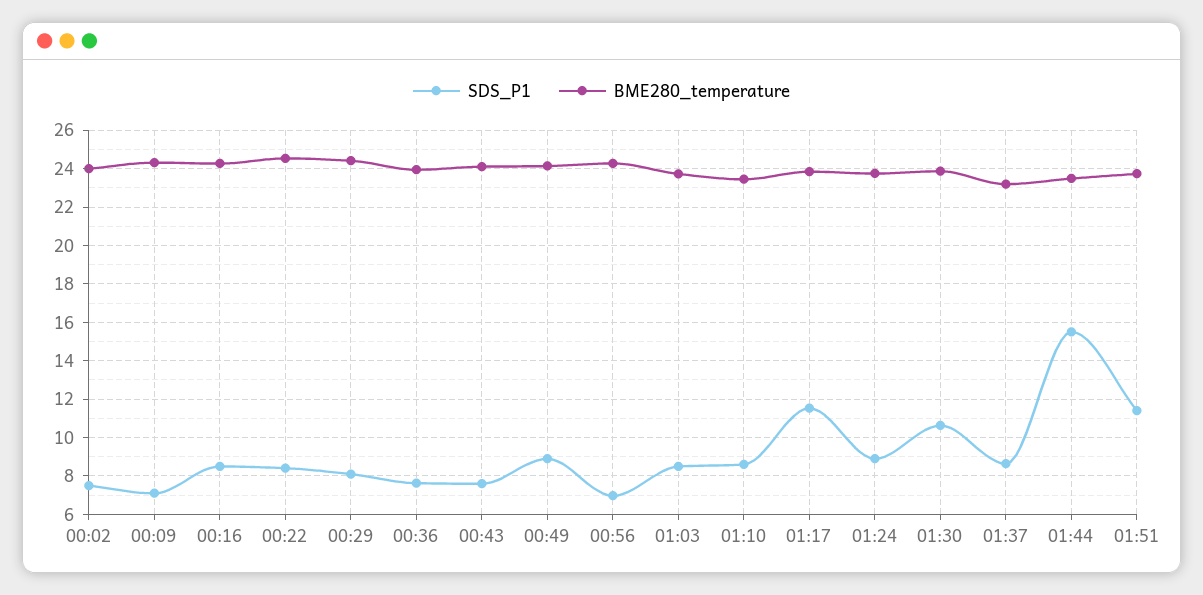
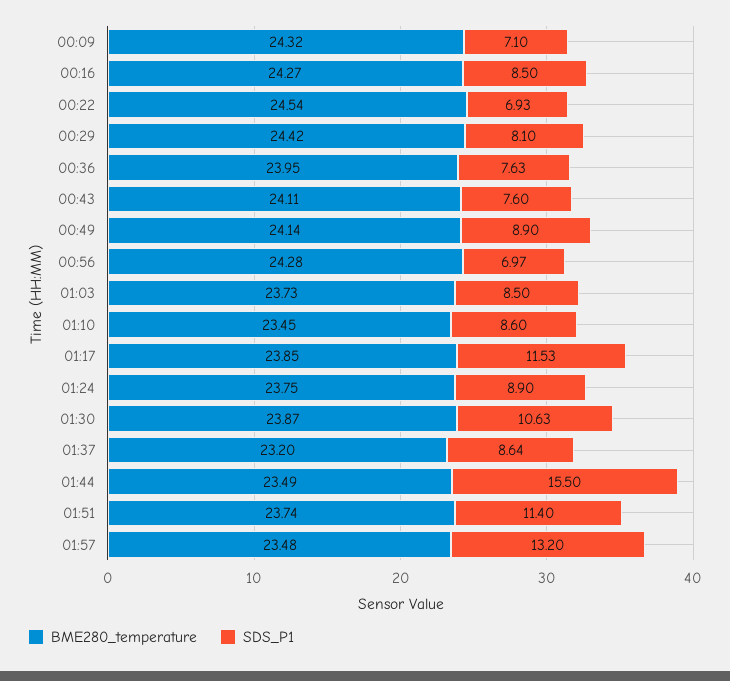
SDS_P1, 00:02: 7.5 -> none
BME280_temperature, 00:02: 24 -> none
SDS_P1, 00:22: 8.5 -> 6.93
BME280_temperature, 01:57: none -> 23.48
SDS_P1, 01:57: none -> 13.2

